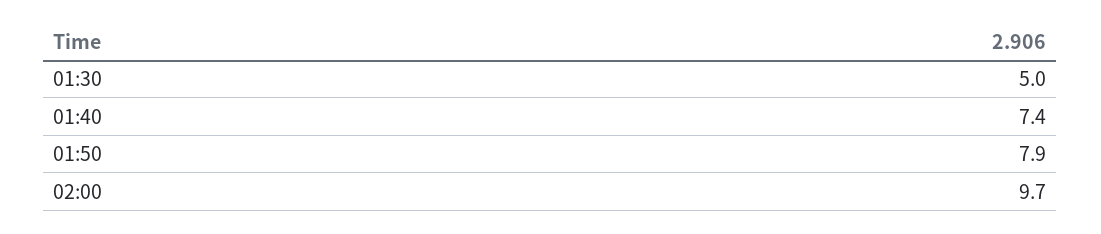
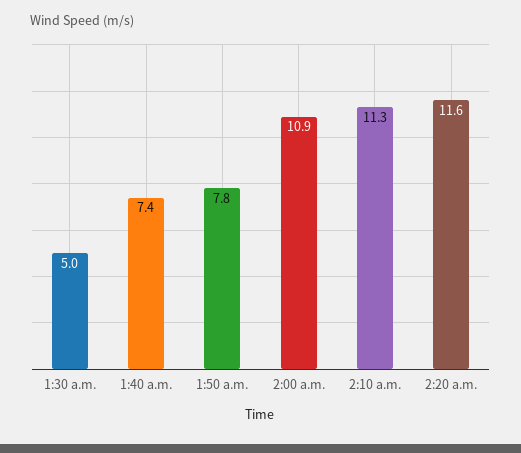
01:50: 7.9 -> 7.8
02:00: 9.7 -> 10.9
2:10 a.m.: none -> 11.3
2:20 a.m.: none -> 11.6

